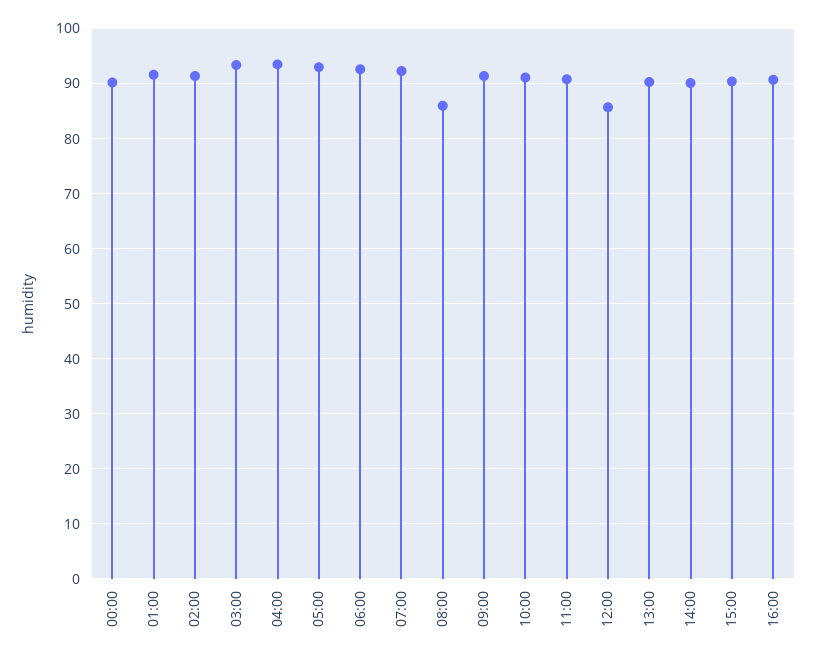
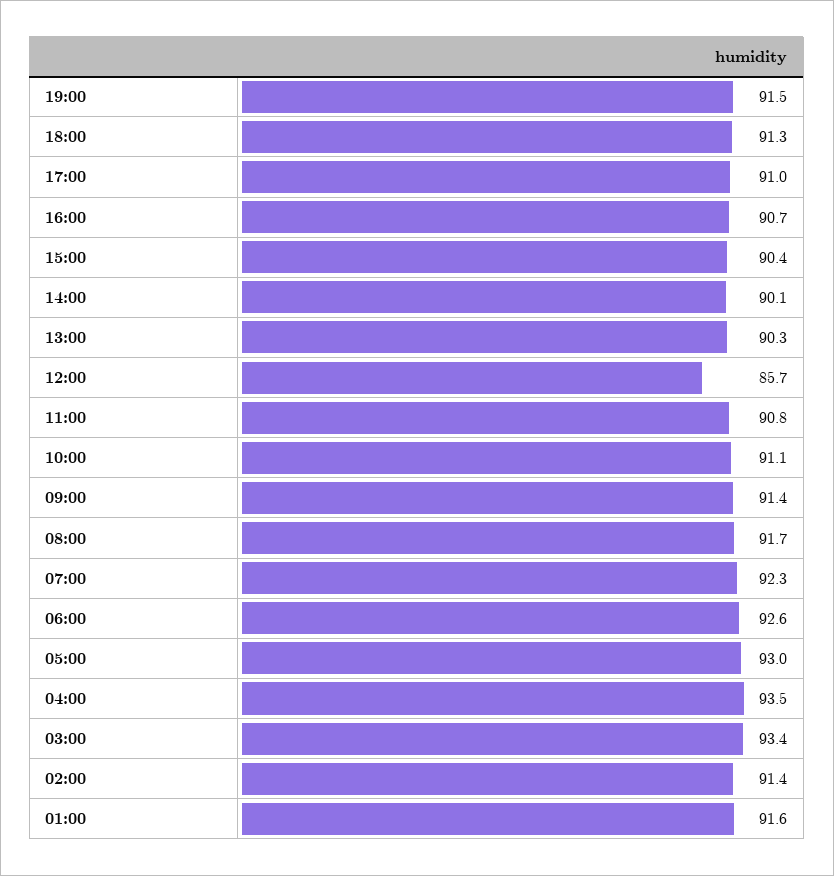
00:00: 90 -> none
08:00: 86 -> 91.7
19:00: none -> 91.5
18:00: none -> 91.3
17:00: none -> 91

